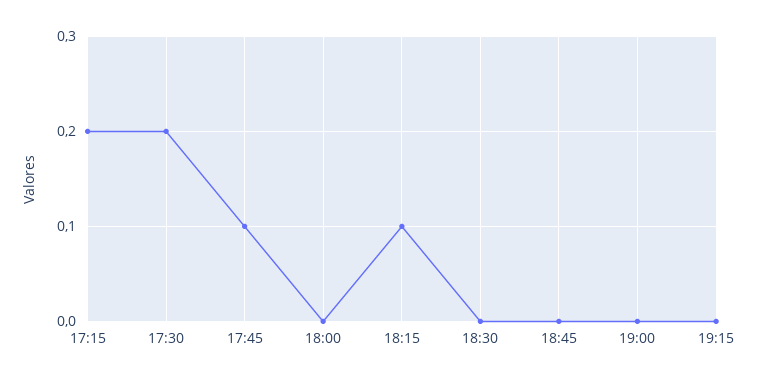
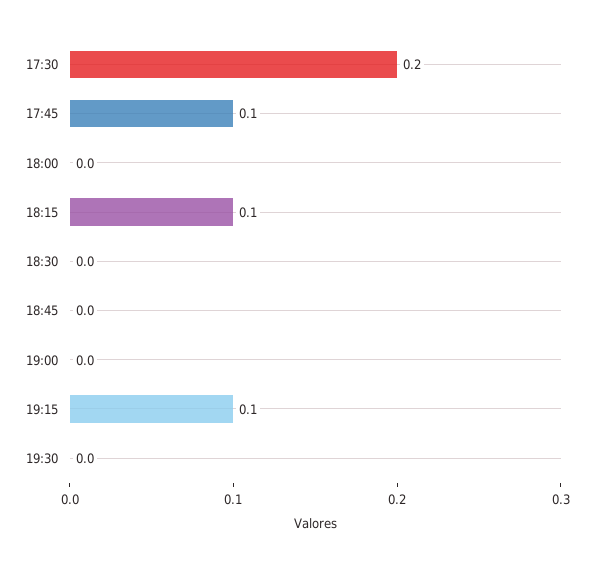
17:15: 0.2 -> none
19:15: 0 -> 0.1
19:30: none -> 0

